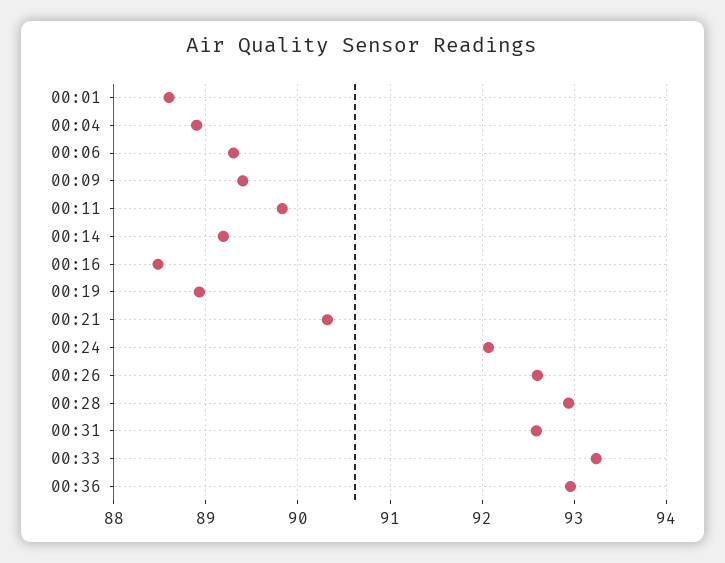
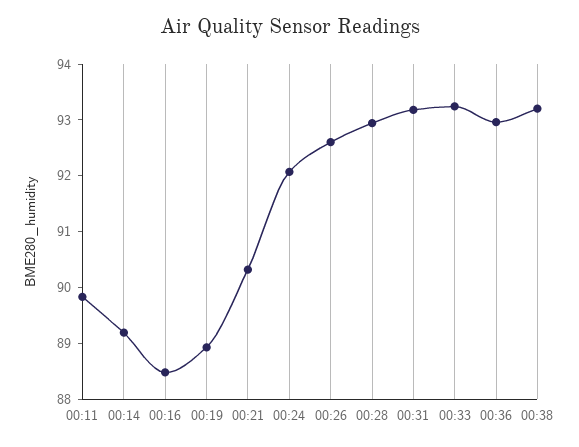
00:01: 88.6 -> none
00:04: 88.9 -> none
00:06: 89.3 -> none
00:09: 89.4 -> none
00:31: 92.6 -> 93.2
00:38: none -> 93.2

